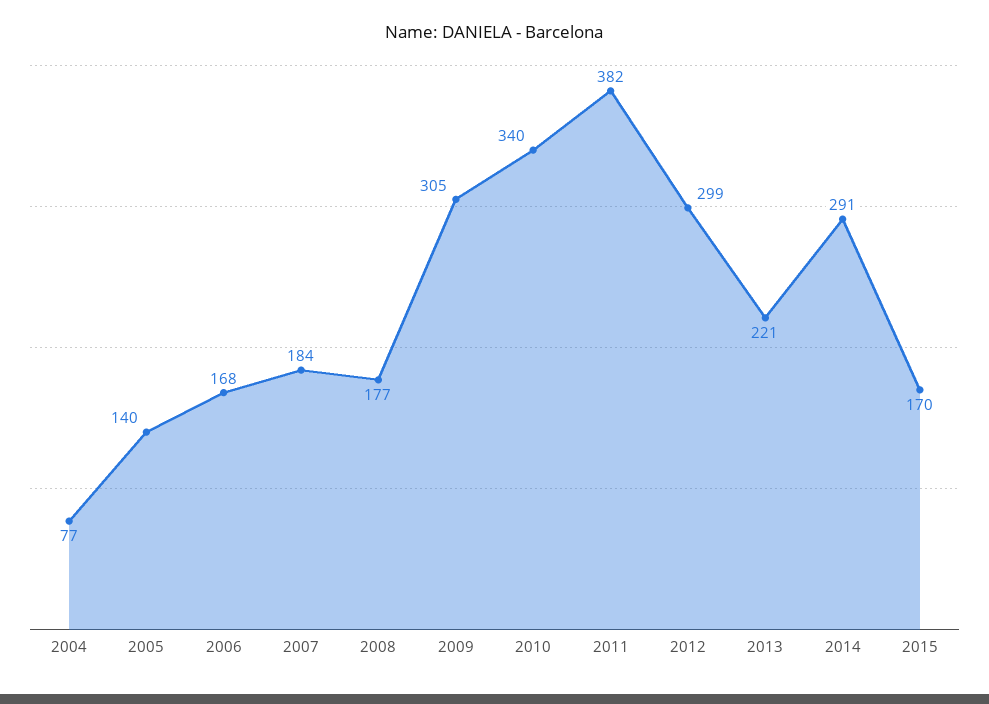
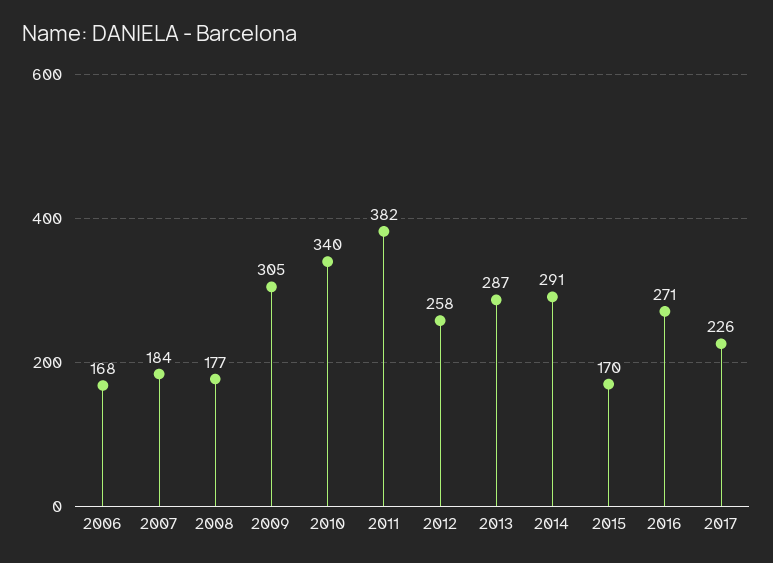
2004: 77 -> none
2005: 140 -> none
2012: 299 -> 258
2013: 221 -> 287
2016: none -> 271
2017: none -> 226

